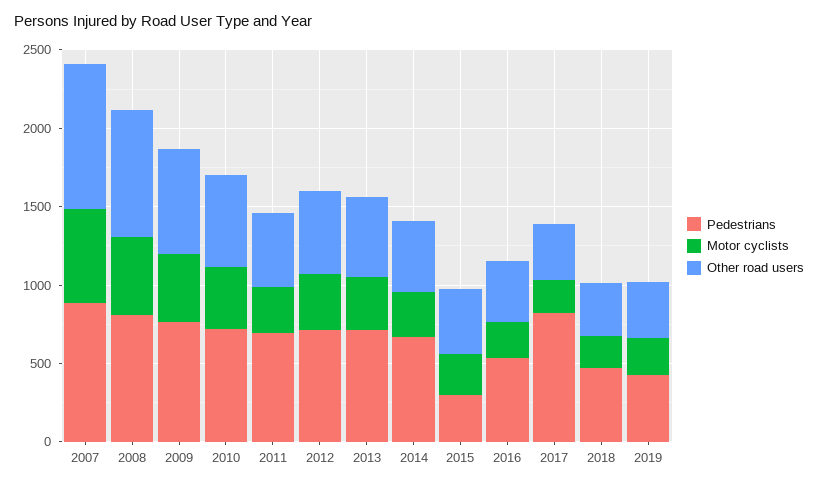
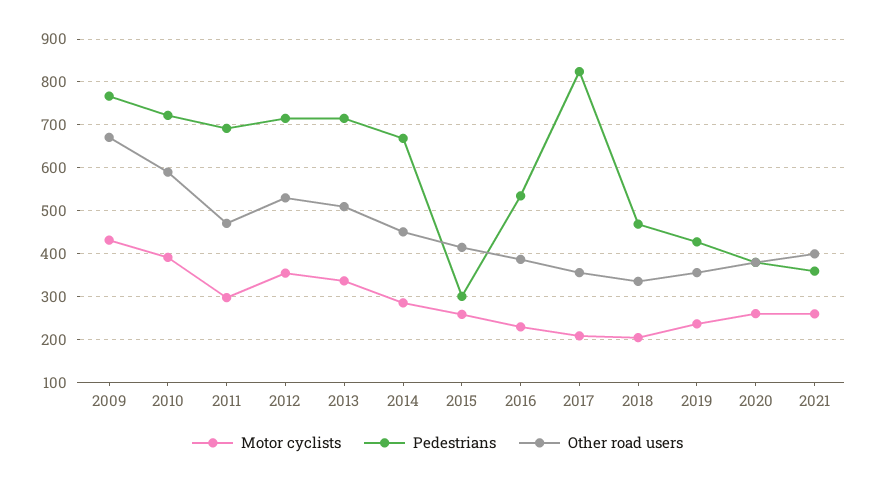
Pedestrians, 2007: 900 -> none
Motor cyclists, 2007: 600 -> none
Other road users, 2007: 900 -> none
Pedestrians, 2008: 800 -> none
Motor cyclists, 2008: 500 -> none
Other road users, 2008: 800 -> none
Motor cyclists, 2020: none -> 260
Pedestrians, 2020: none -> 380
Other road users, 2020: none -> 380
Motor cyclists, 2021: none -> 260
Pedestrians, 2021: none -> 360
Other road users, 2021: none -> 400

